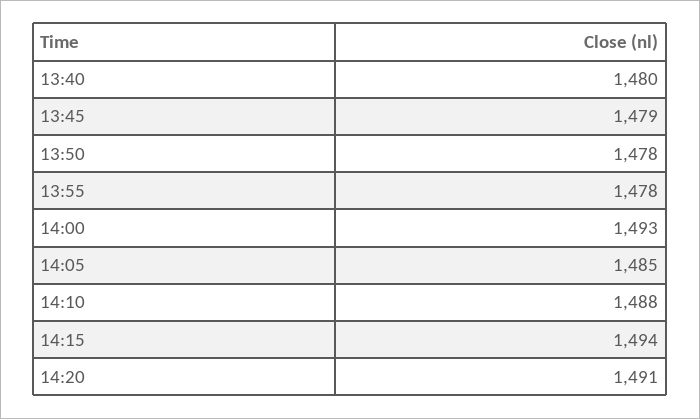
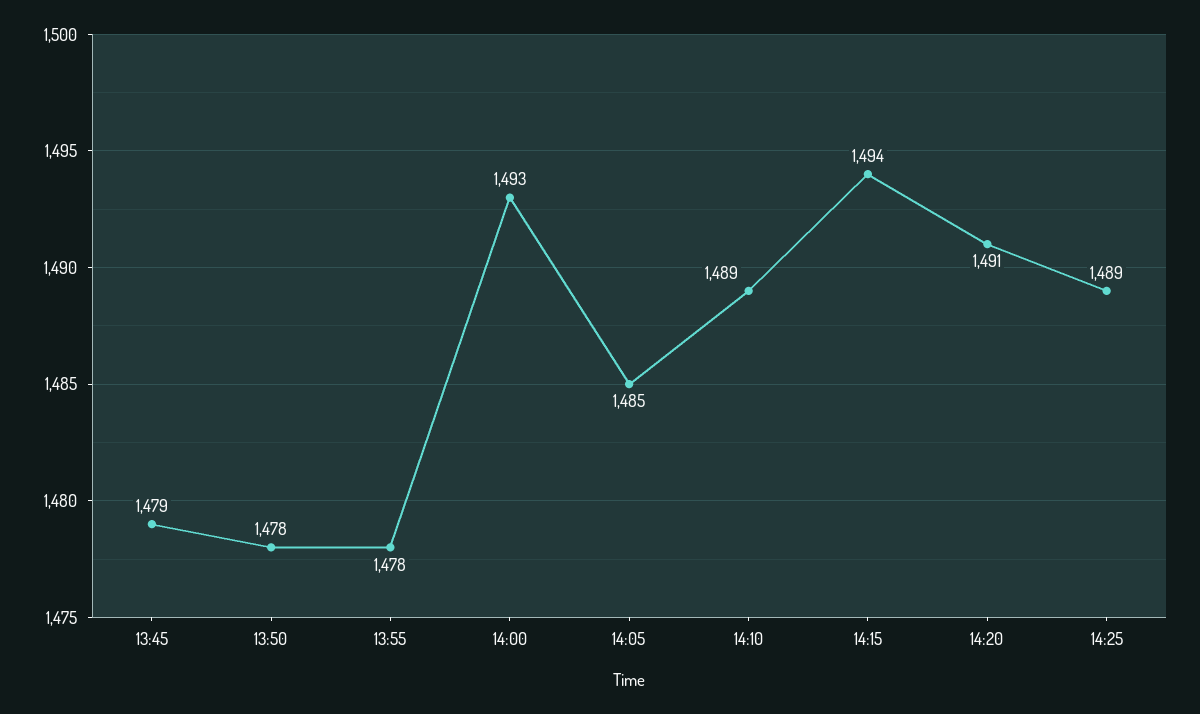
13:40: 1480 -> none
14:10: 1488 -> 1489
14:25: none -> 1489

